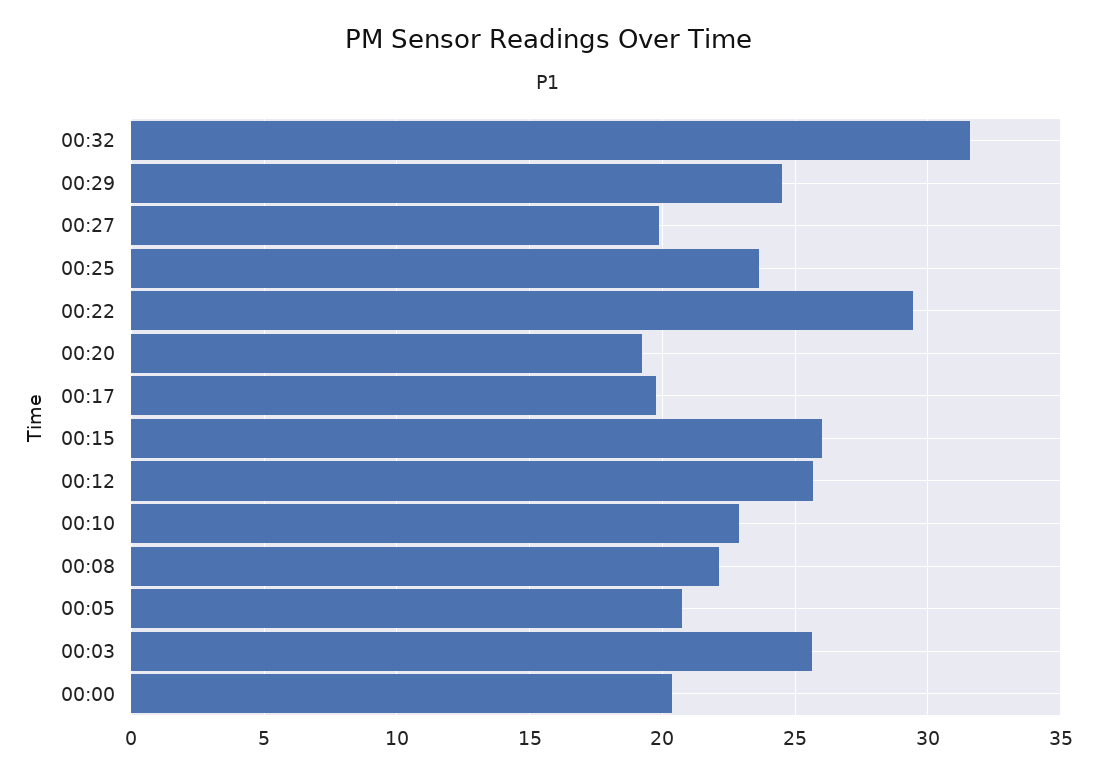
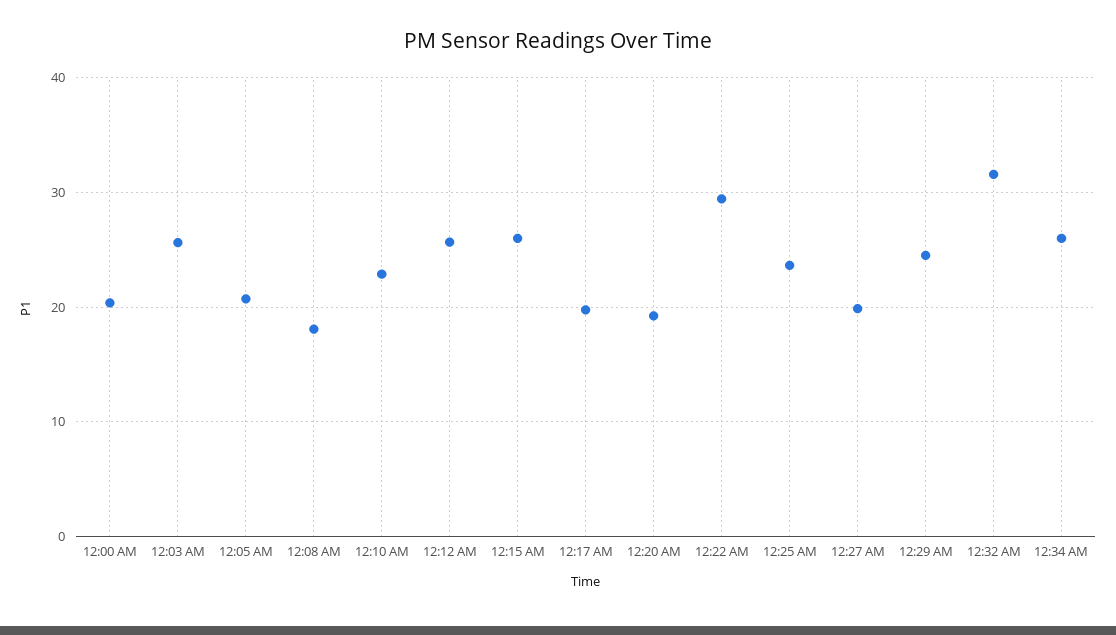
00:08: 22 -> 18
12:34 AM: none -> 26

